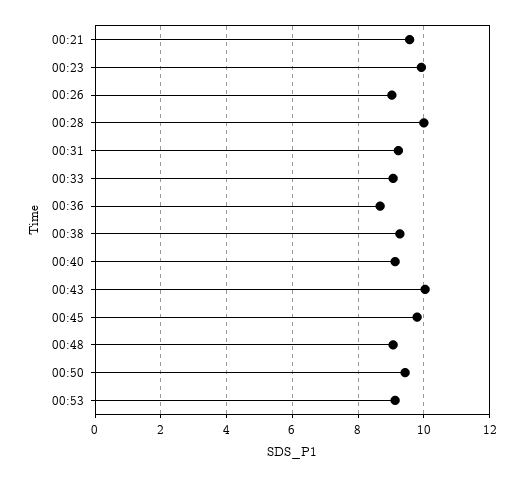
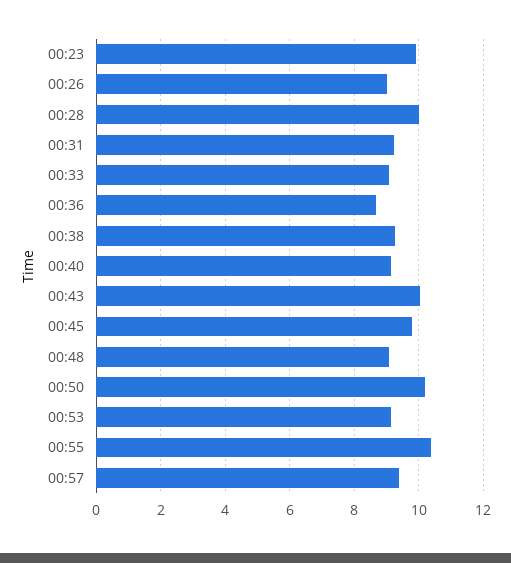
00:21: 9.6 -> none
00:50: 9.4 -> 10.2
00:55: none -> 10.4
00:57: none -> 9.4

